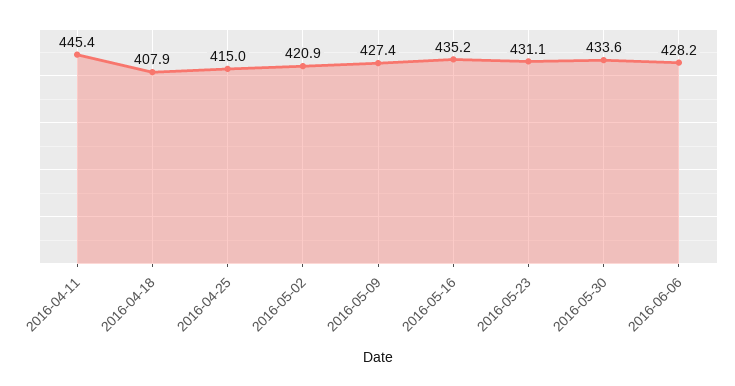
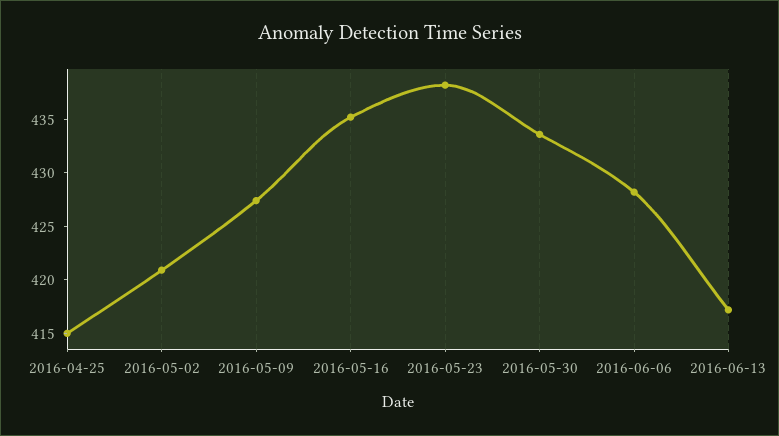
2016-04-11: 445.4 -> none
2016-04-18: 407.9 -> none
2016-05-23: 431.1 -> 438
2016-06-13: none -> 417

